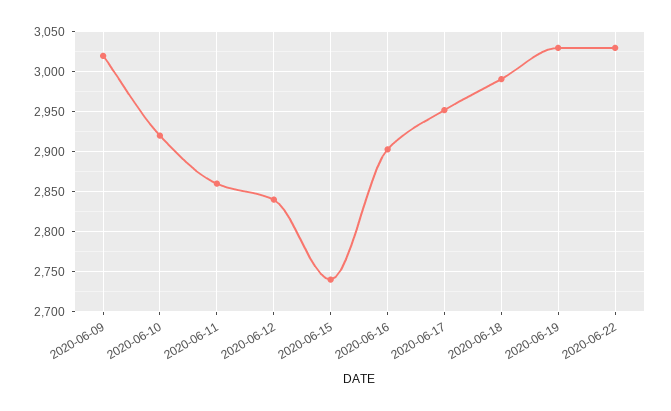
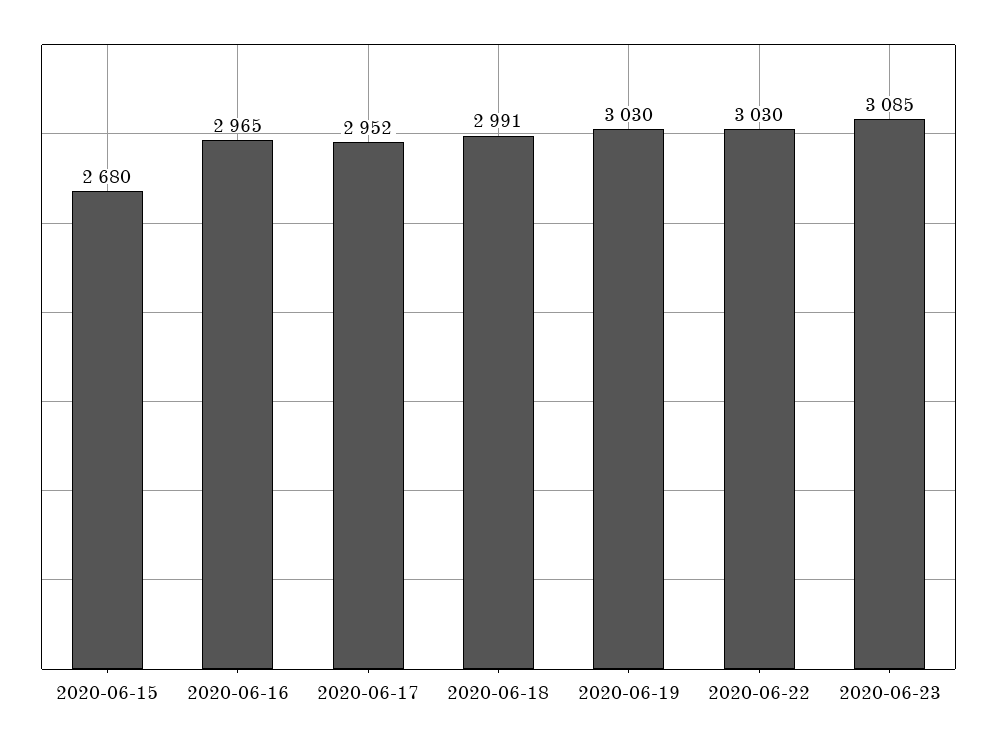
2020-06-09: 3020 -> none
2020-06-10: 2920 -> none
2020-06-11: 2860 -> none
2020-06-12: 2840 -> none
2020-06-15: 2740 -> 2680
2020-06-16: 2900 -> 2965
2020-06-23: none -> 3085

